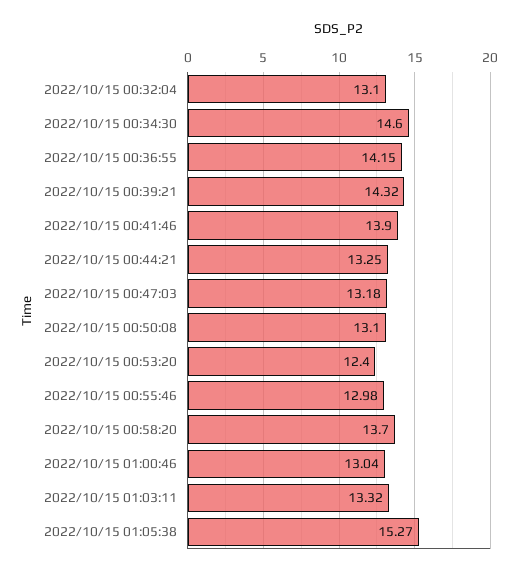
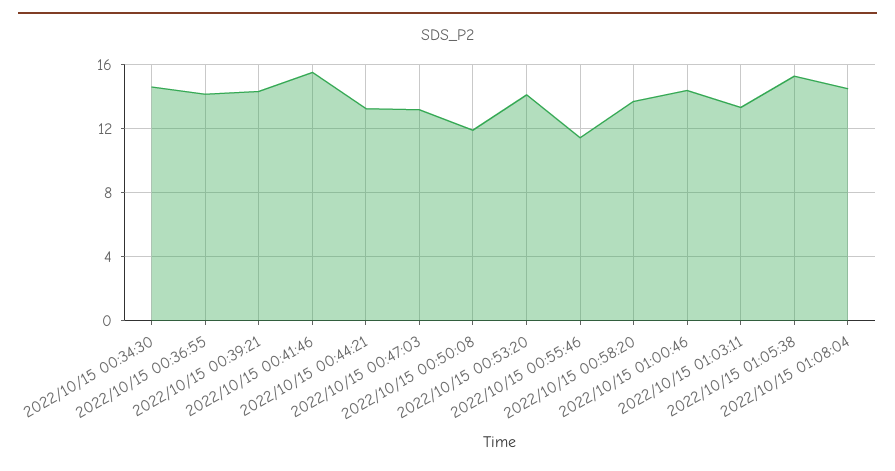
2022/10/15 00:32:04: 13.1 -> none
2022/10/15 00:41:46: 13.9 -> 15.5
2022/10/15 00:50:08: 13.1 -> 12
2022/10/15 00:53:20: 12.4 -> 14
2022/10/15 00:55:46: 12.98 -> 11.5
2022/10/15 01:00:46: 13.04 -> 14.5
2022/10/15 01:08:04: none -> 14.5

